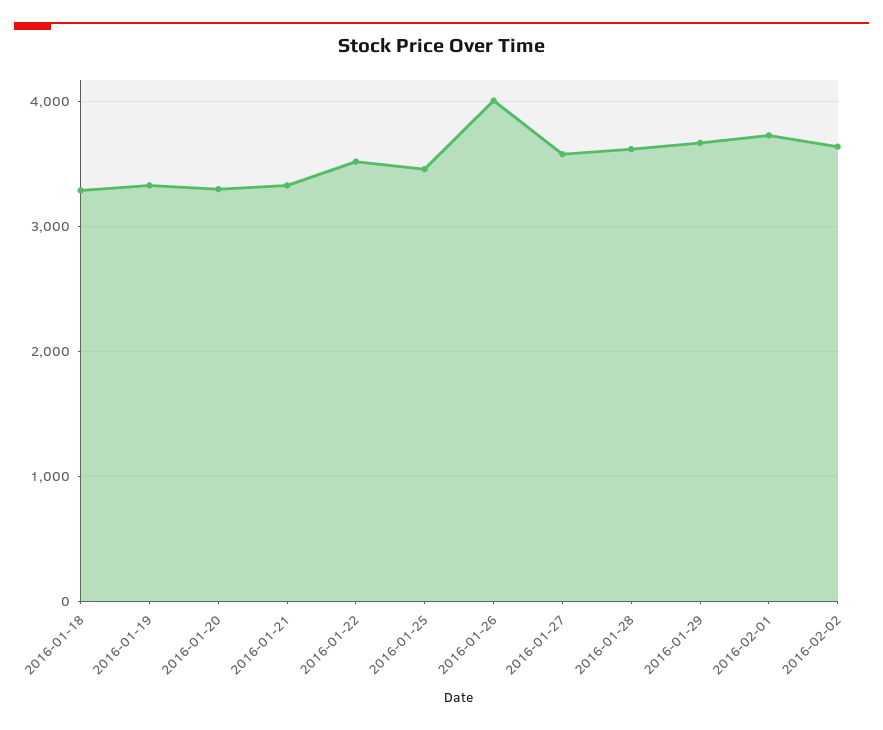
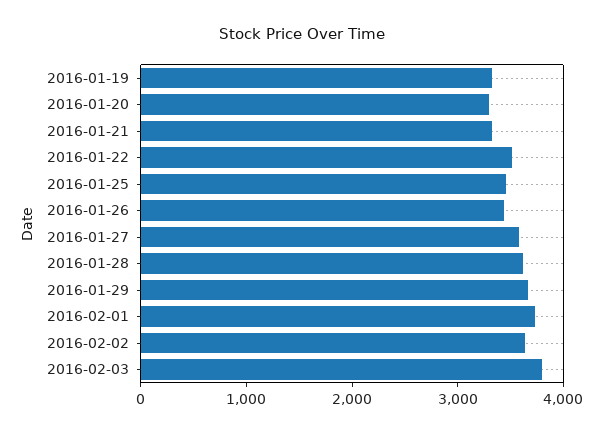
2016-01-18: 3300 -> none
2016-01-26: 4000 -> 3400
2016-02-03: none -> 3800

